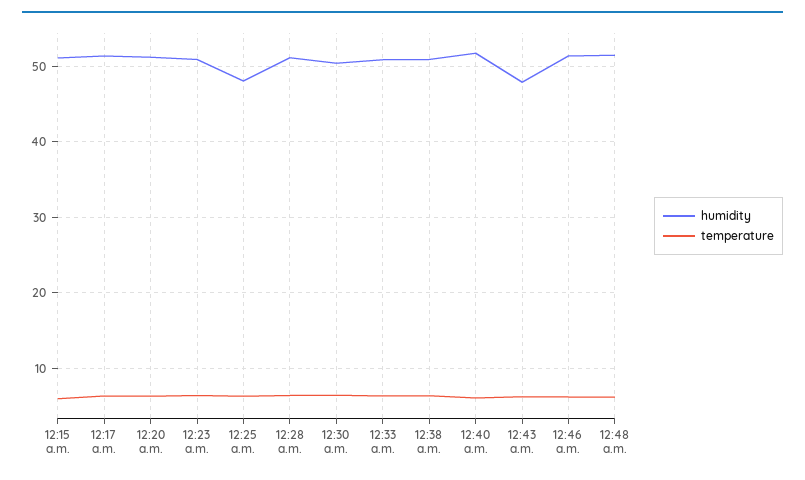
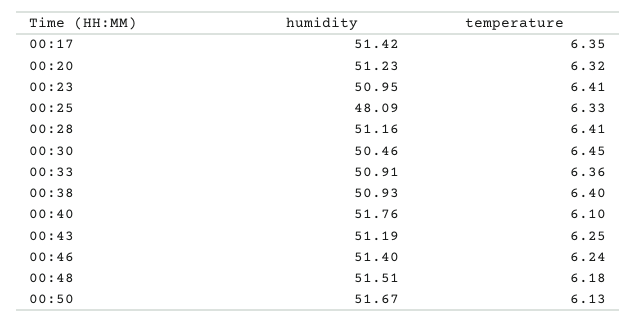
humidity, 12:15 a.m.: 51 -> none
temperature, 12:15 a.m.: 6 -> none
humidity, 12:43 a.m.: 48 -> 51.19
humidity, 00:50: none -> 51.67
temperature, 00:50: none -> 6.13

